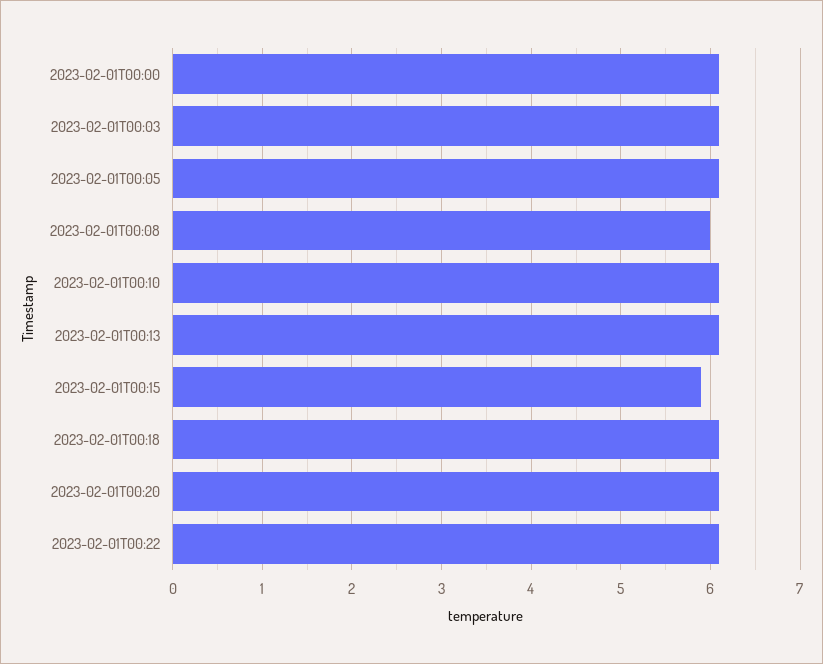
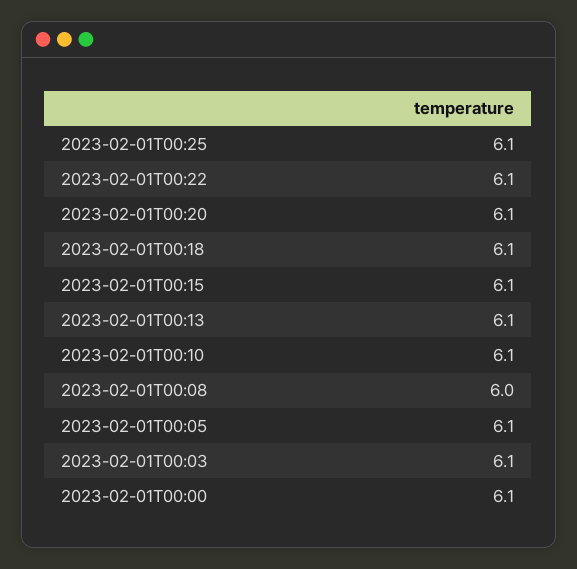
2023-02-01T00:15: 5.9 -> 6.1
2023-02-01T00:25: none -> 6.1

